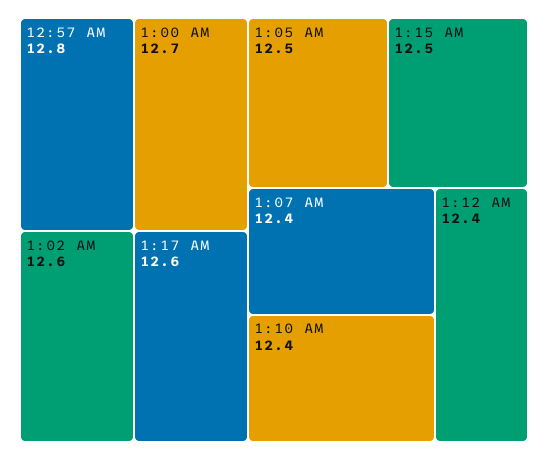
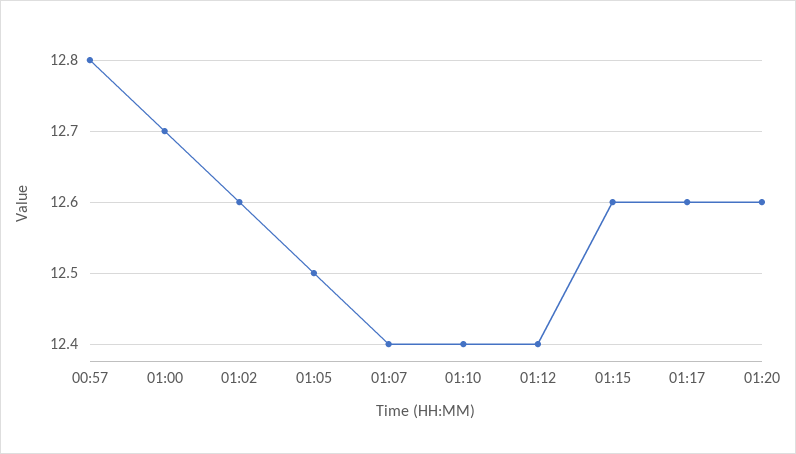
1:15 AM: 12.5 -> 12.6
01:20: none -> 12.6

